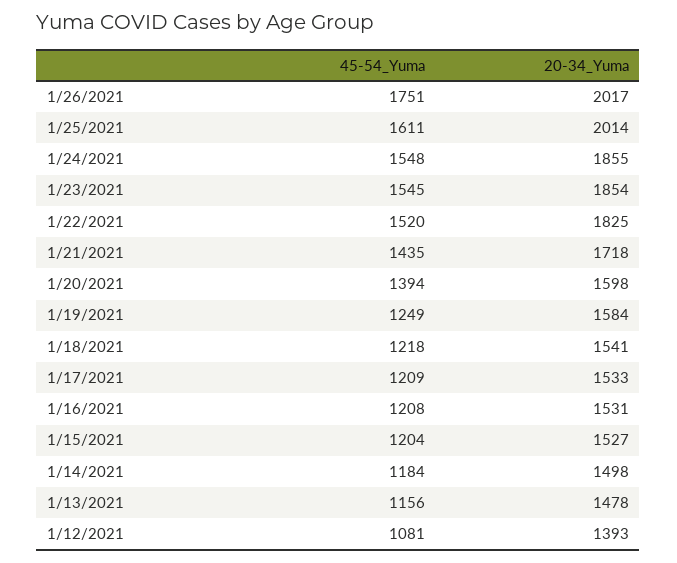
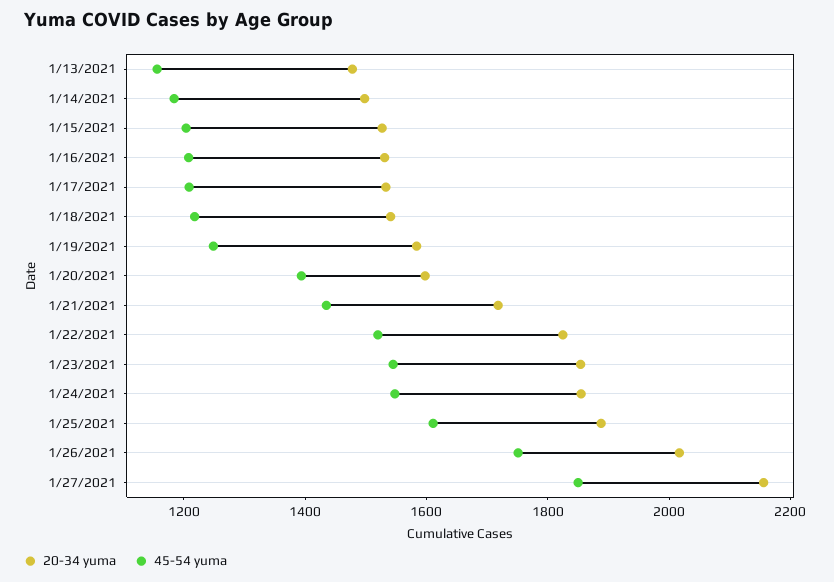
20-34_Yuma, 1/25/2021: 2014 -> 1900
45-54_Yuma, 1/12/2021: 1081 -> none
20-34_Yuma, 1/12/2021: 1393 -> none
20-34_Yuma, 1/27/2021: none -> 2150
45-54_Yuma, 1/27/2021: none -> 1850

